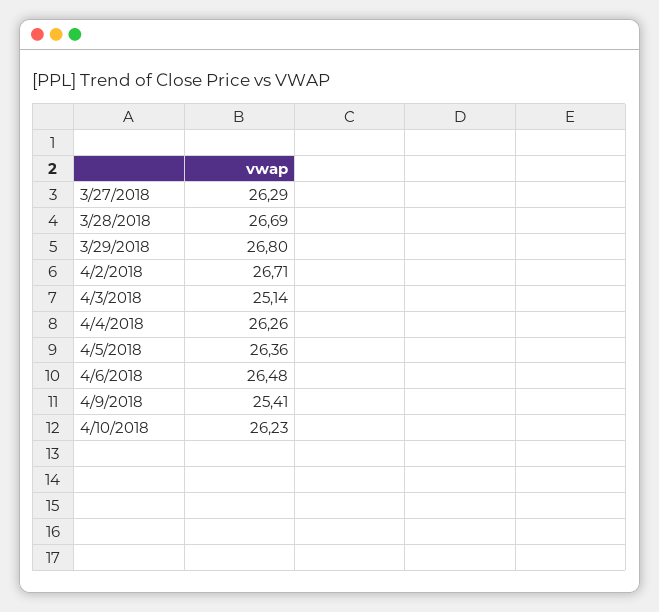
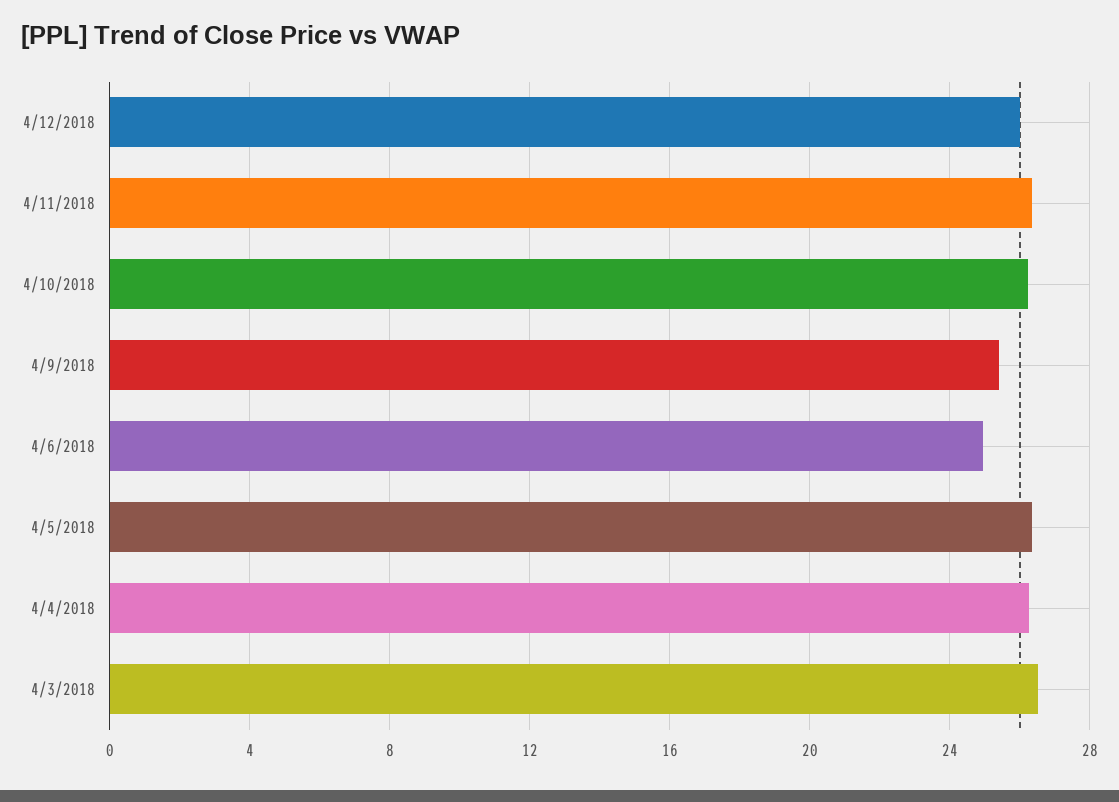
3/27/2018: 26.29 -> none
3/28/2018: 26.69 -> none
3/29/2018: 26.8 -> none
4/2/2018: 26.71 -> none
4/3/2018: 25.14 -> 26.5
4/6/2018: 26.48 -> 25
4/12/2018: none -> 26
4/11/2018: none -> 26.5

